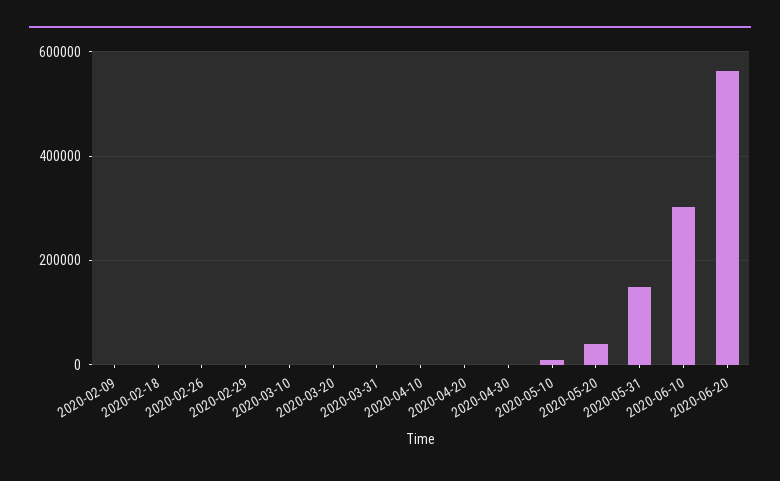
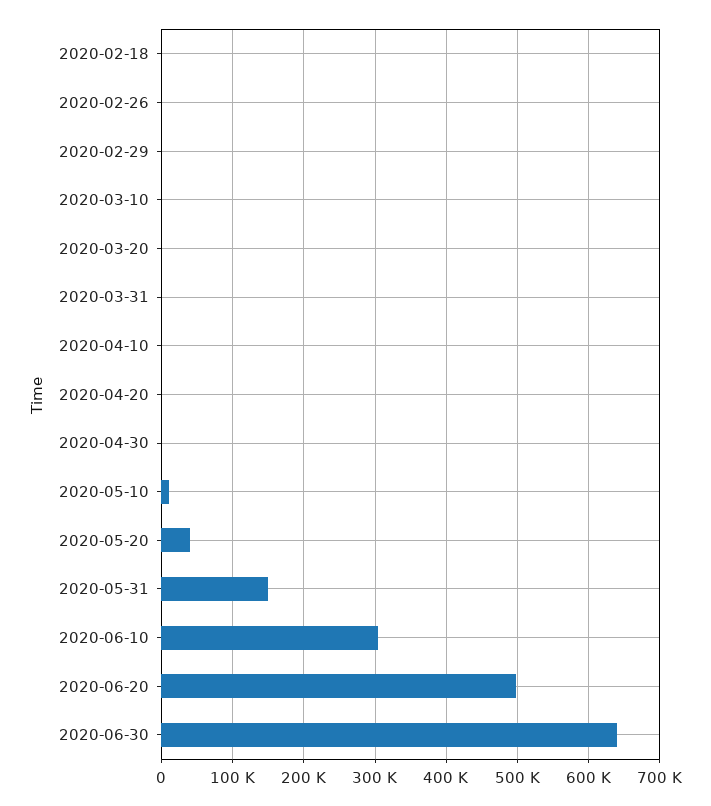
2020-02-09: 0 -> none
2020-06-20: 560000 -> 500000
2020-06-30: none -> 640000

